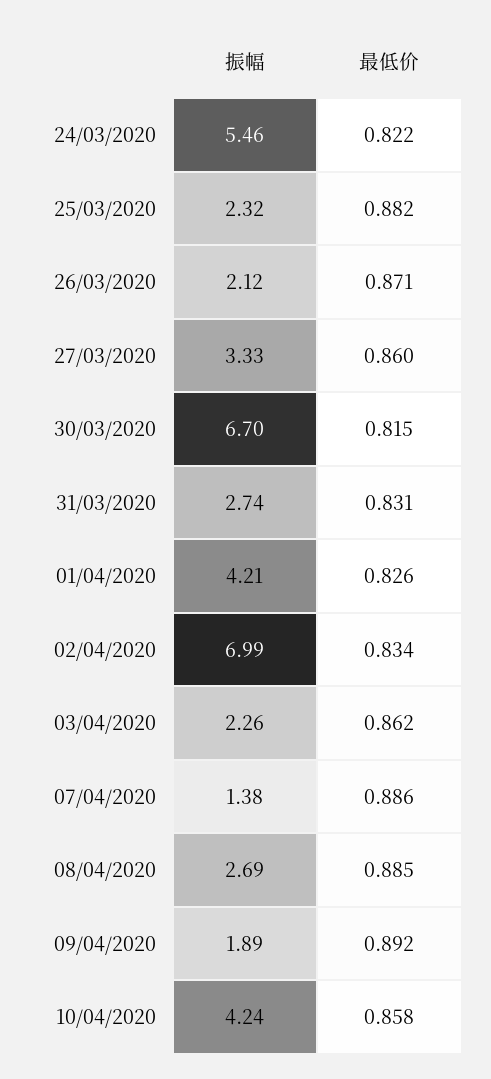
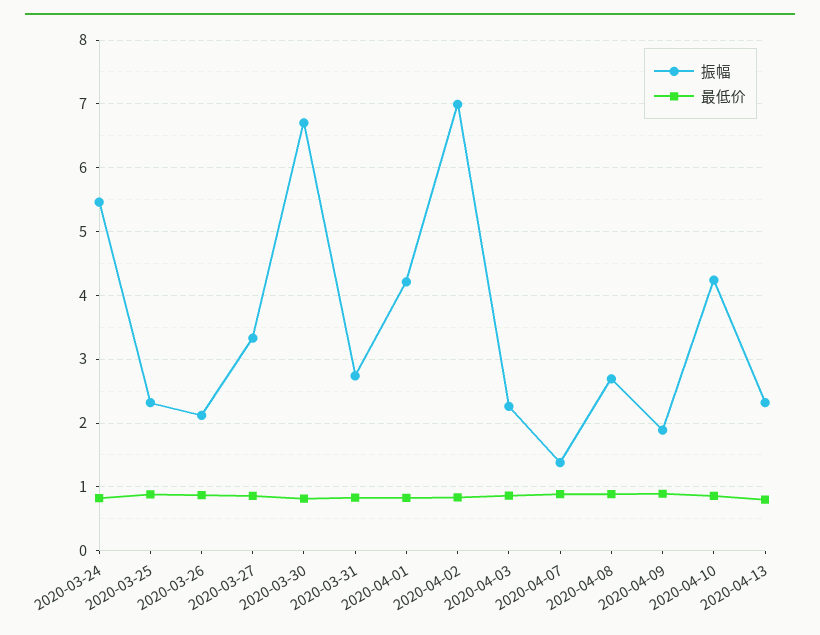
振幅, 2020-04-13: none -> 2.3
最低价, 2020-04-13: none -> 0.8

